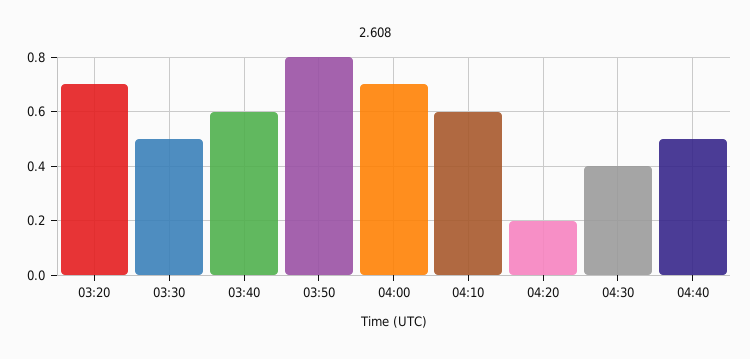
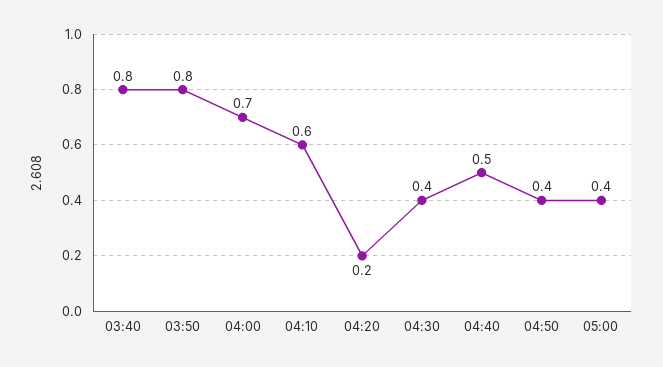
03:20: 0.7 -> none
03:30: 0.5 -> none
03:40: 0.6 -> 0.8
04:50: none -> 0.4
05:00: none -> 0.4

